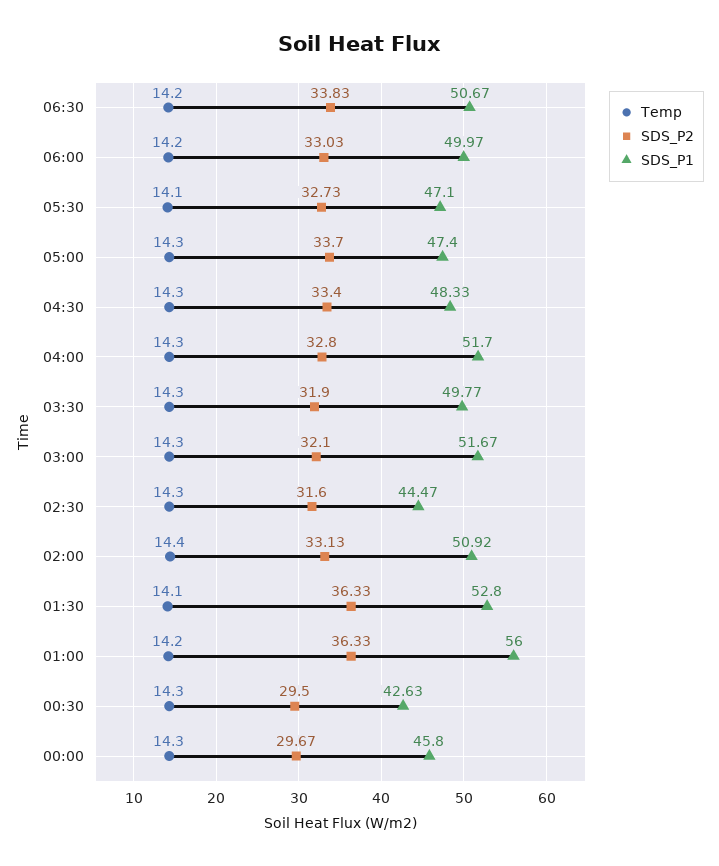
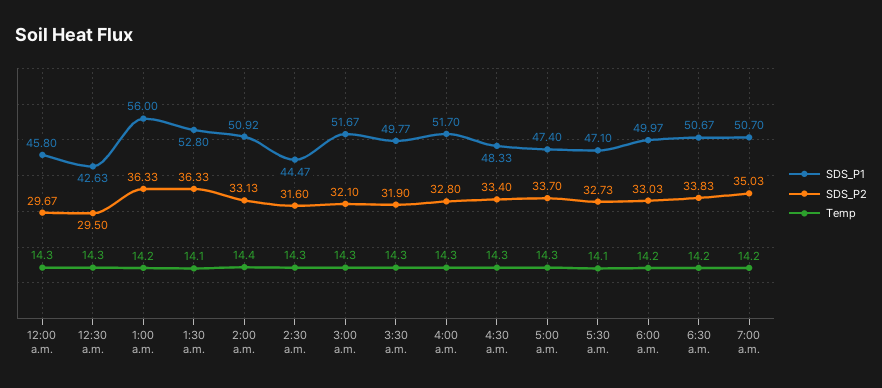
SDS_P1, 7:00 a.m.: none -> 50.7
SDS_P2, 7:00 a.m.: none -> 35.03
Temp, 7:00 a.m.: none -> 14.2

